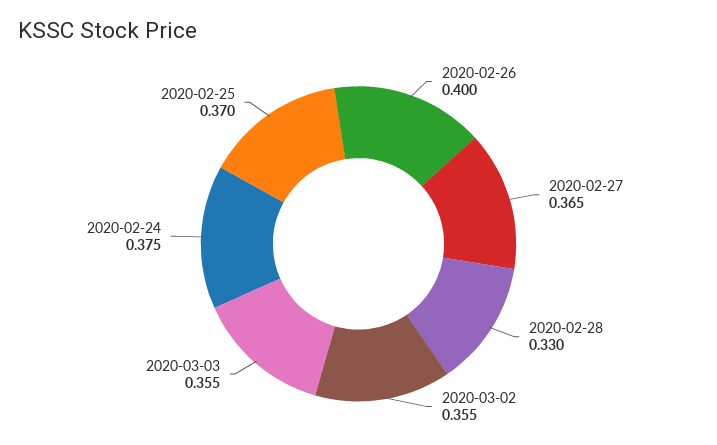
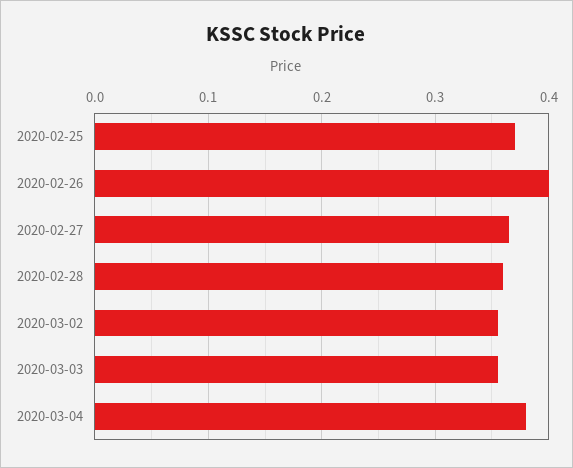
2020-02-28: 0.33 -> 0.36
2020-02-24: 0.375 -> none
2020-03-04: none -> 0.38

